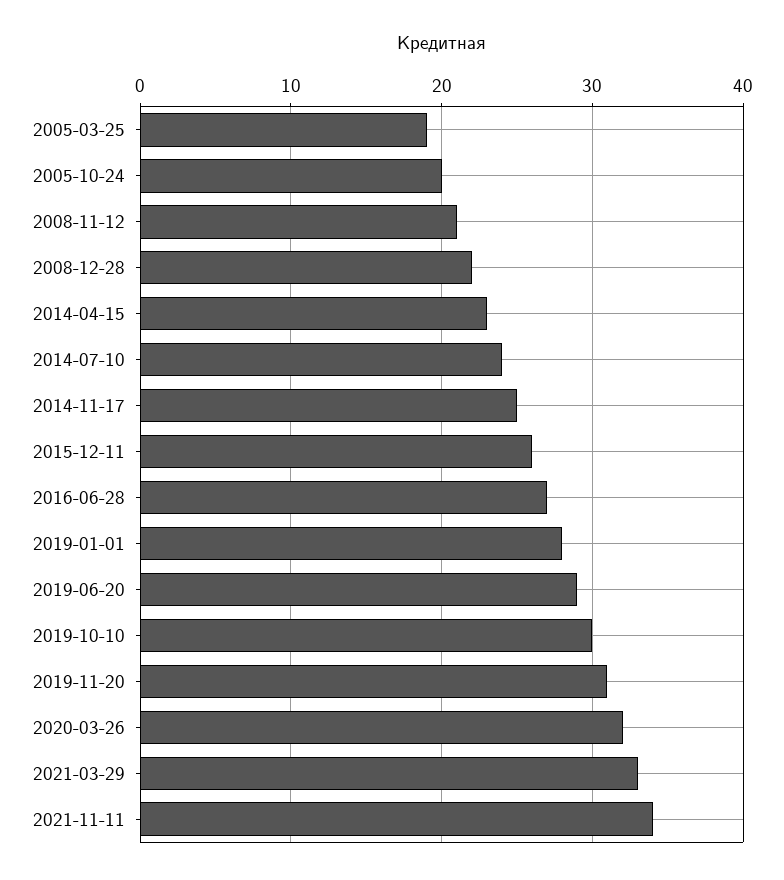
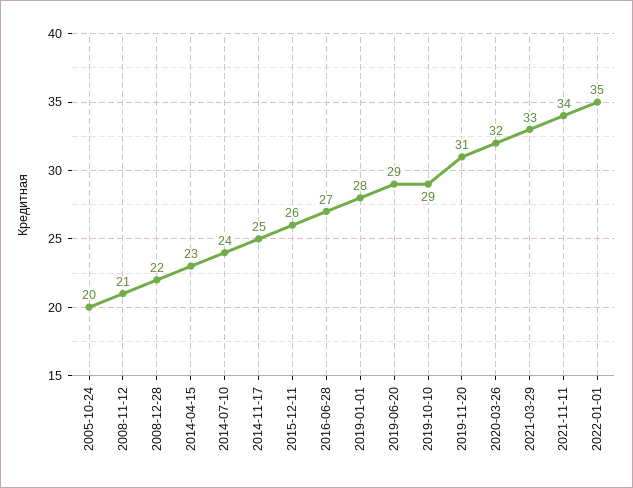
2005-03-25: 19 -> none
2019-10-10: 30 -> 29
2022-01-01: none -> 35

